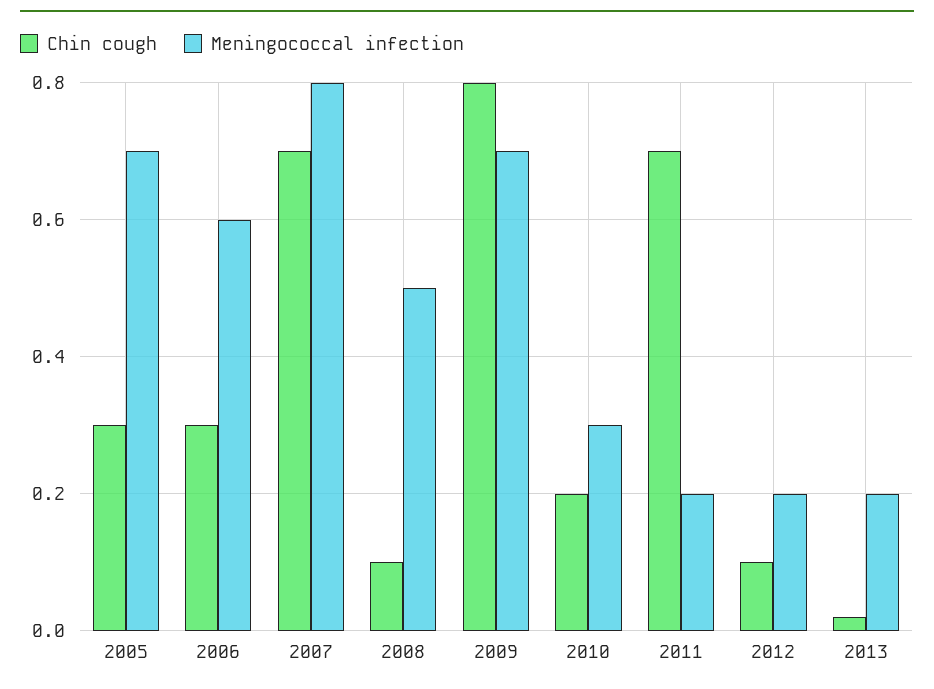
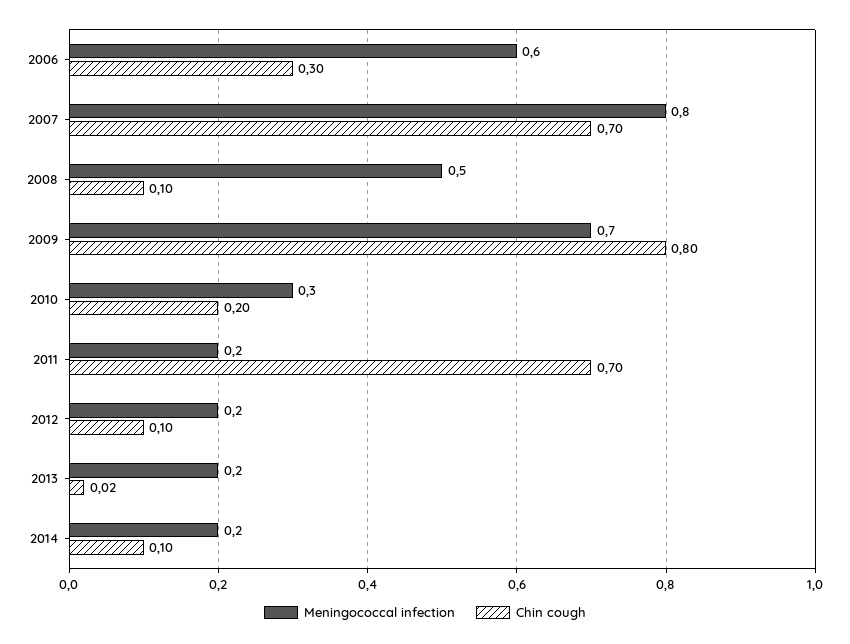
Chin cough, 2005: 0.3 -> none
Meningococcal infection, 2005: 0.7 -> none
Meningococcal infection, 2014: none -> 0.2
Chin cough, 2014: none -> 0.1

